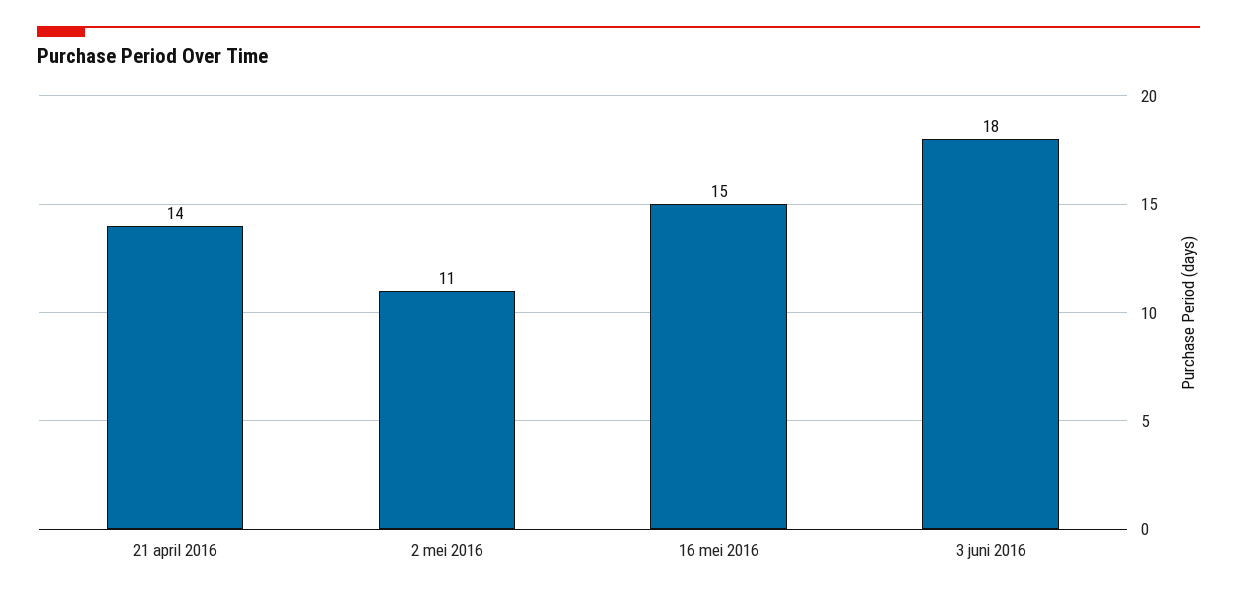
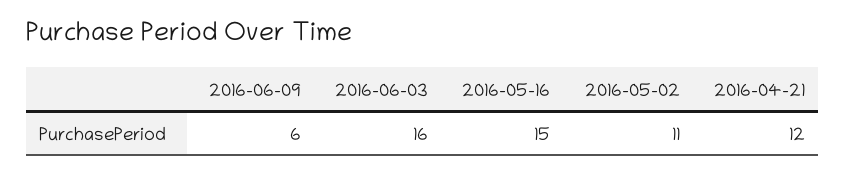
21 april 2016: 14 -> 12
3 juni 2016: 18 -> 16
2016-06-09: none -> 6

